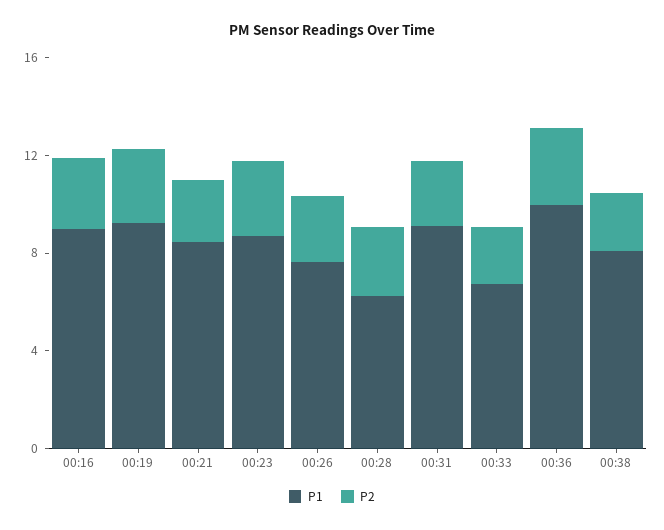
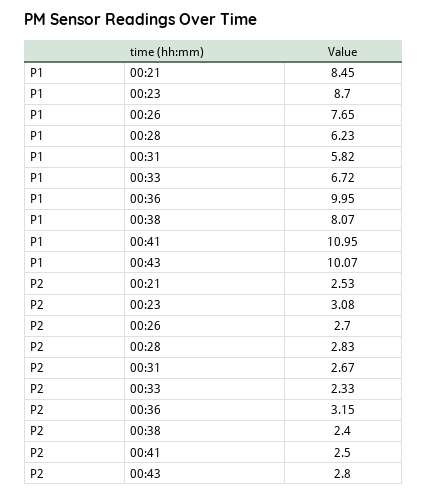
P1, 00:16: 9 -> none
P2, 00:16: 3 -> none
P1, 00:19: 9 -> none
P2, 00:19: 3 -> none
P1, 00:31: 9 -> 5.82
P1, 00:41: none -> 10.95
P1, 00:43: none -> 10.07
P2, 00:41: none -> 2.5
P2, 00:43: none -> 2.8

